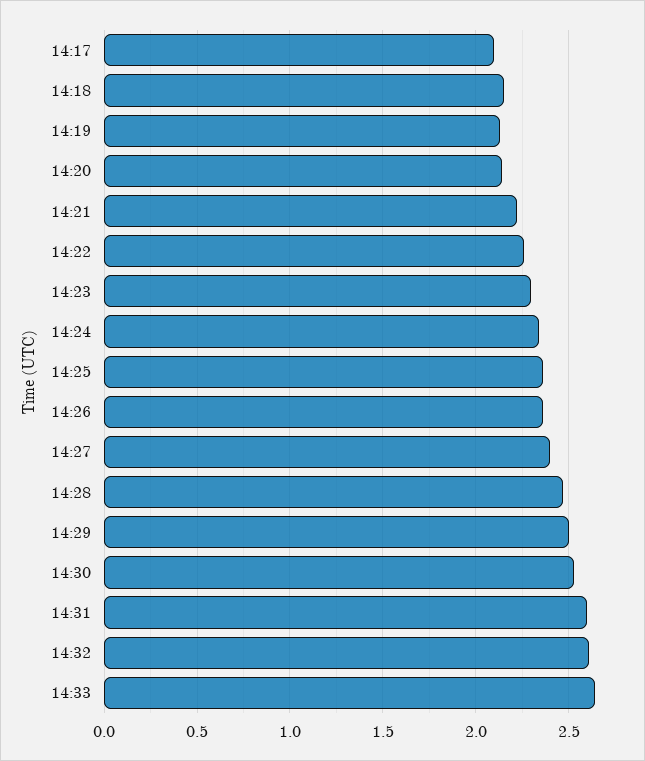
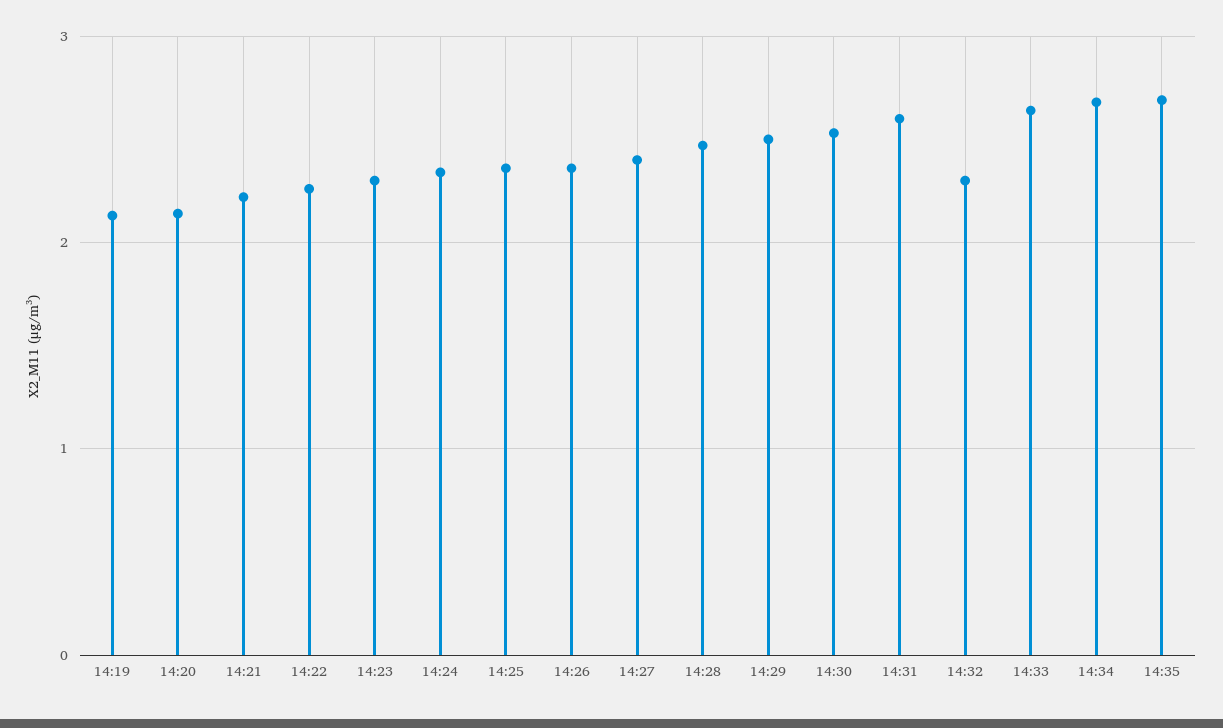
14:17: 2.1 -> none
14:18: 2.15 -> none
14:32: 2.6 -> 2.3
14:34: none -> 2.7
14:35: none -> 2.7

